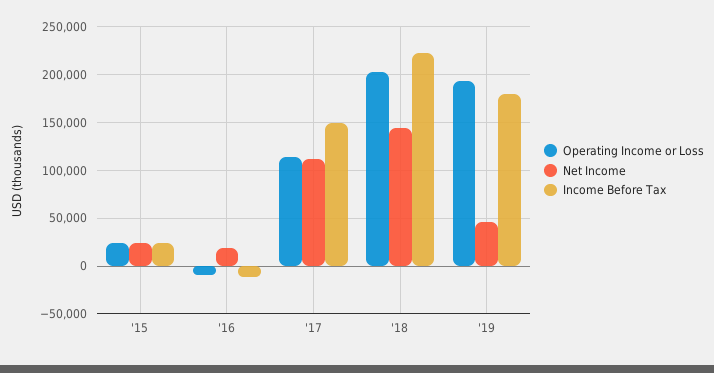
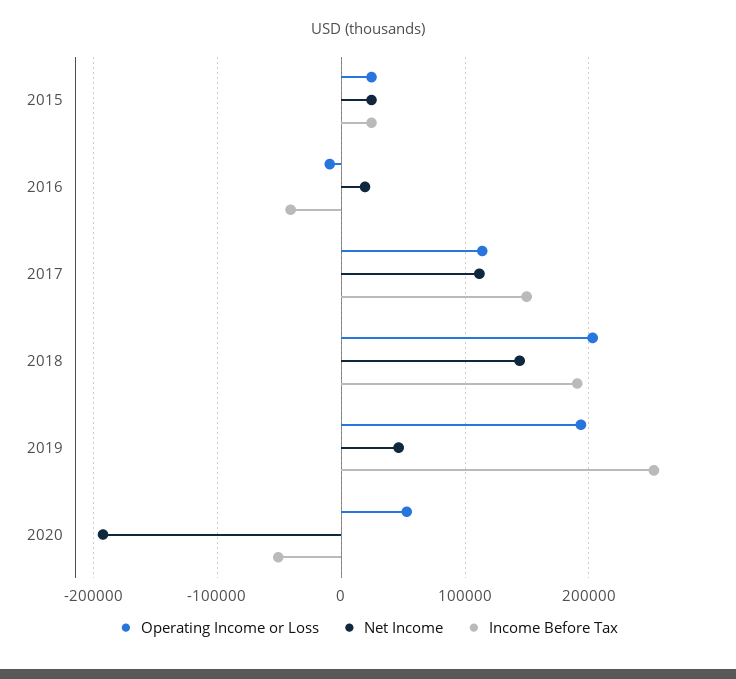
Income Before Tax, '16: -10000 -> -40000
Income Before Tax, '18: 220000 -> 190000
Income Before Tax, '19: 180000 -> 250000
Operating Income or Loss, 2020: none -> 50000
Net Income, 2020: none -> -190000
Income Before Tax, 2020: none -> -50000

